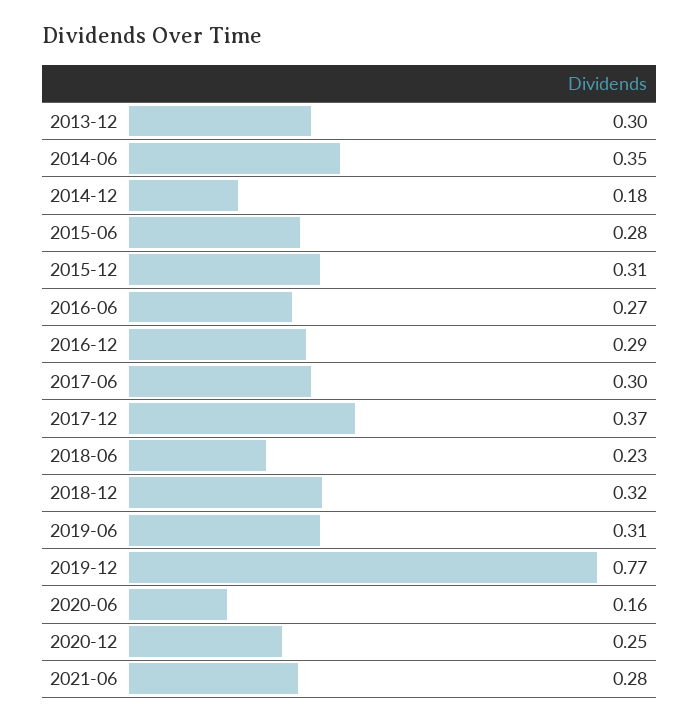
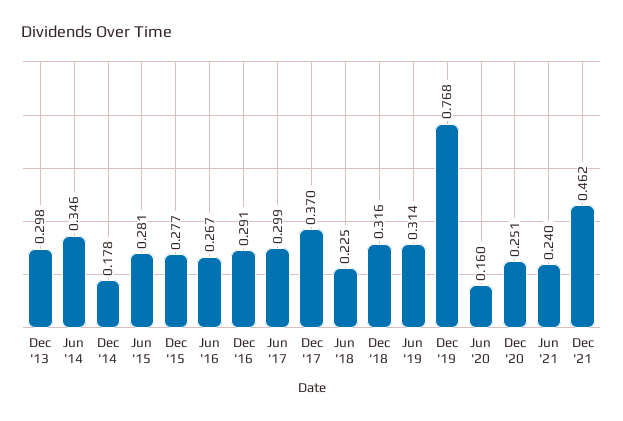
2015-12: 0.31 -> 0.277
2021-06: 0.28 -> 0.24
Dec '21: none -> 0.462

